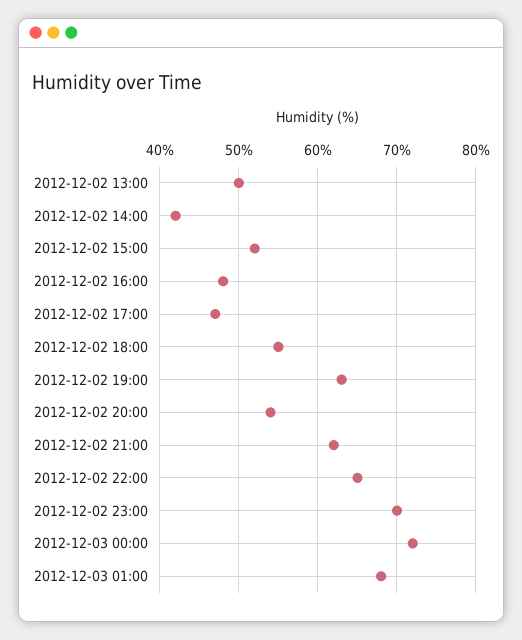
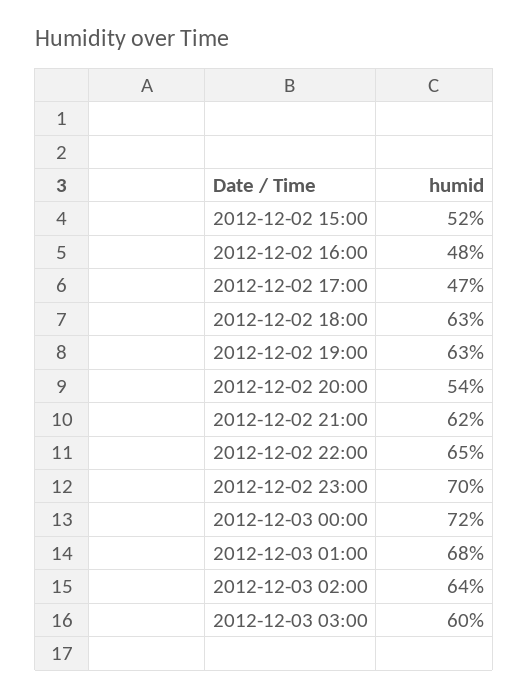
2012-12-02 13:00: 50 -> none
2012-12-02 14:00: 42 -> none
2012-12-02 18:00: 55 -> 63
2012-12-03 02:00: none -> 64
2012-12-03 03:00: none -> 60

